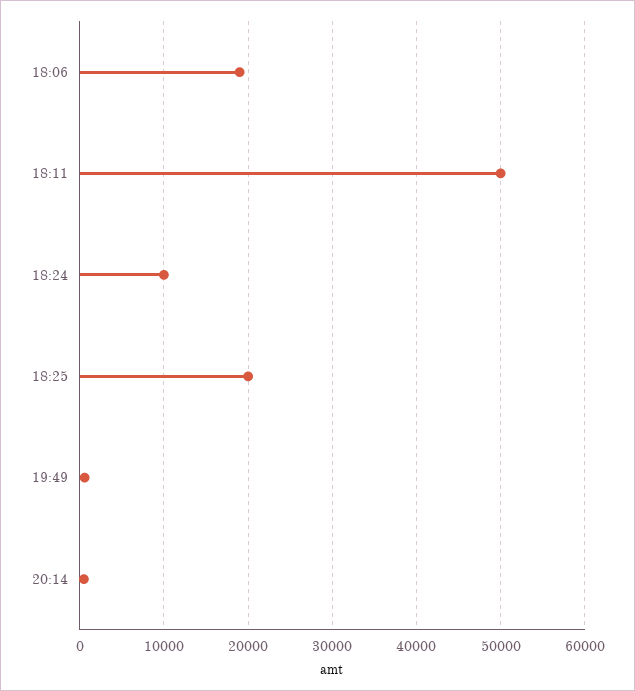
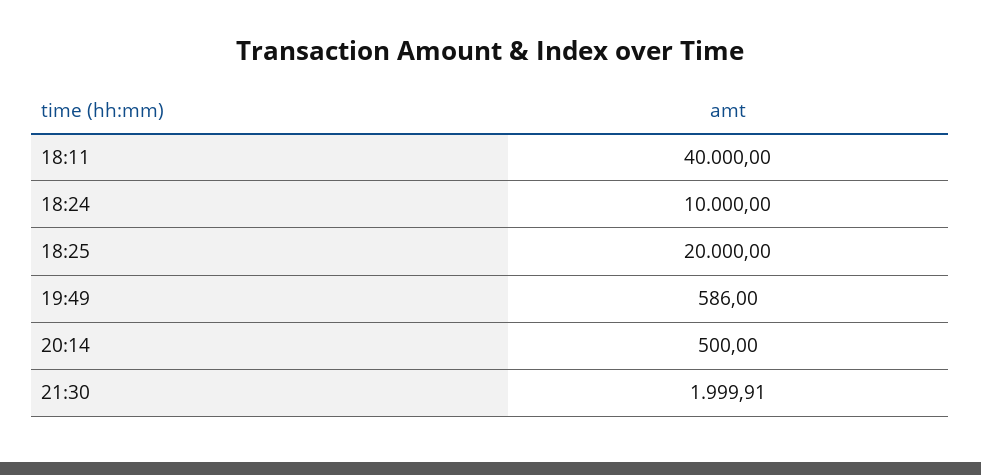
18:06: 19000 -> none
18:11: 50000 -> 40000
21:30: none -> 1999.91

